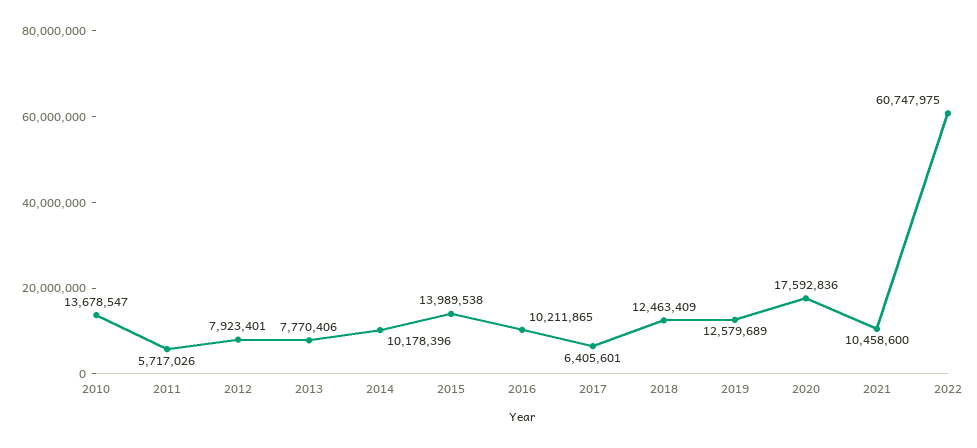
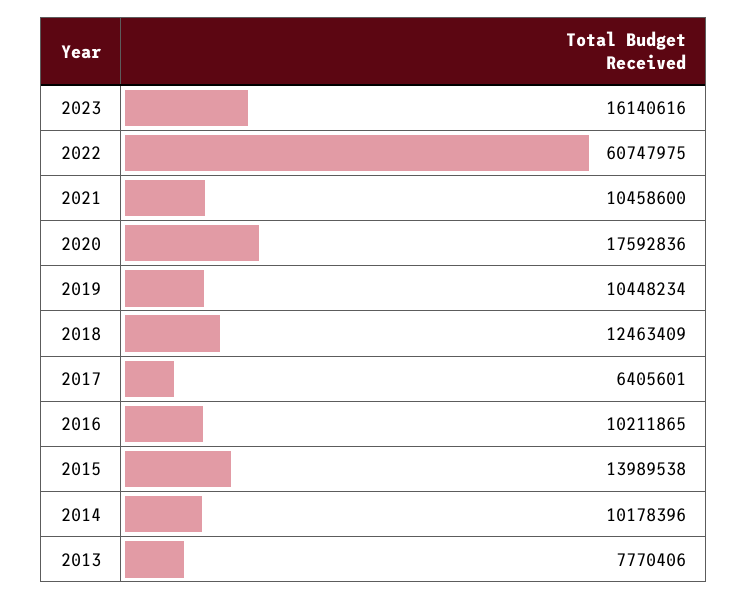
2010: 13678547 -> none
2011: 5717026 -> none
2012: 7923401 -> none
2019: 12579689 -> 10448234
2023: none -> 16140616

